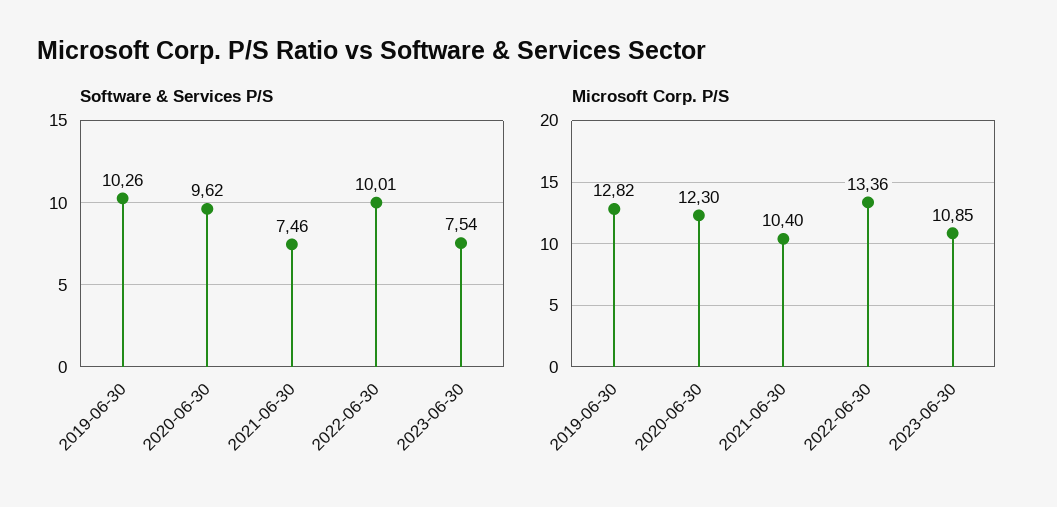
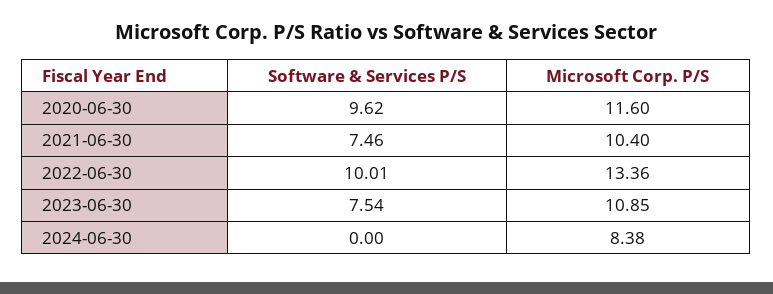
Software & Services P/S, 2019-06-30: 10.26 -> none
Microsoft Corp. P/S, 2019-06-30: 12.82 -> none
Microsoft Corp. P/S, 2020-06-30: 12.3 -> 11.6
Software & Services P/S, 2024-06-30: none -> 0
Microsoft Corp. P/S, 2024-06-30: none -> 8.38

